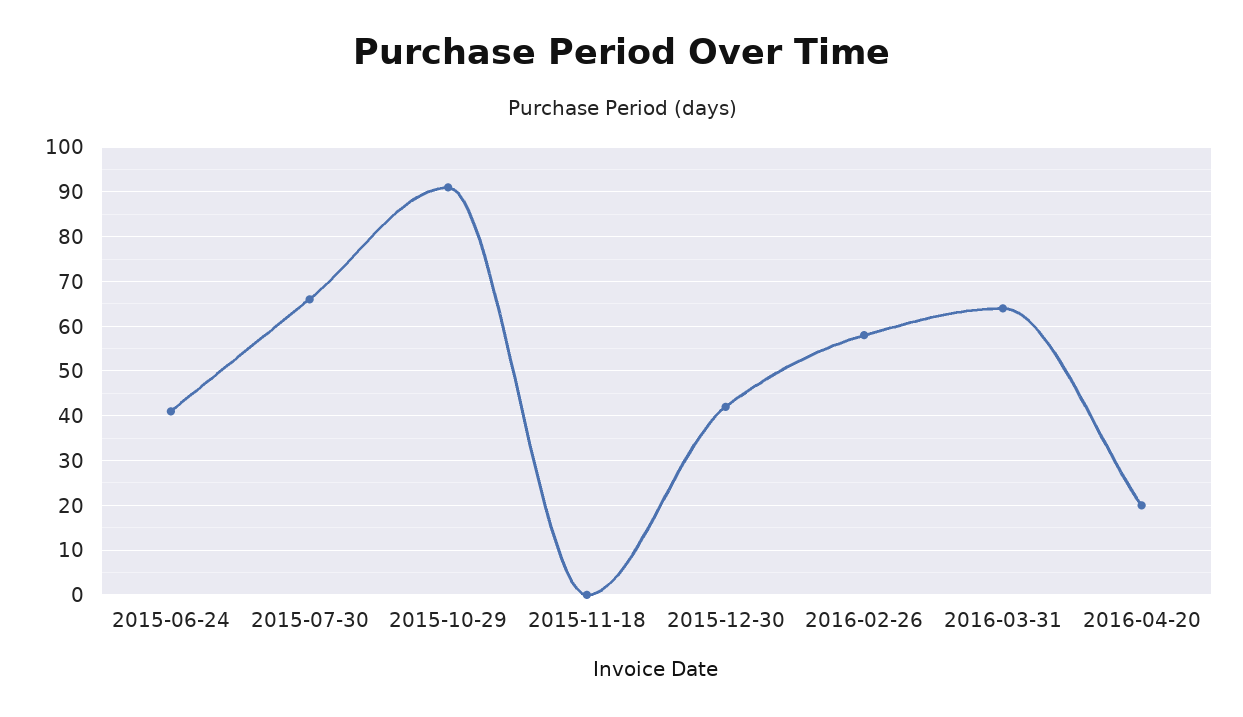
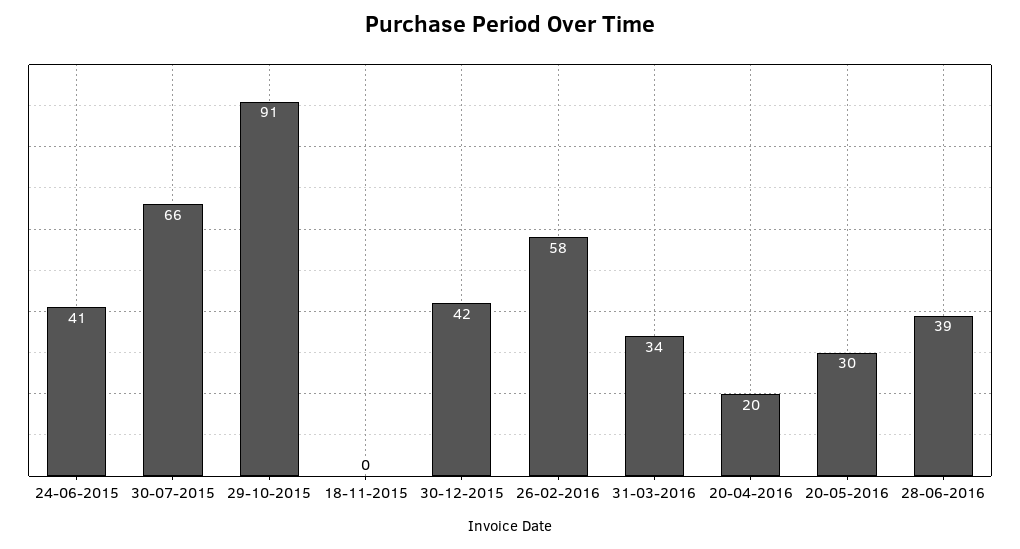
2016-03-31: 65 -> 34
20-05-2016: none -> 30
28-06-2016: none -> 39

